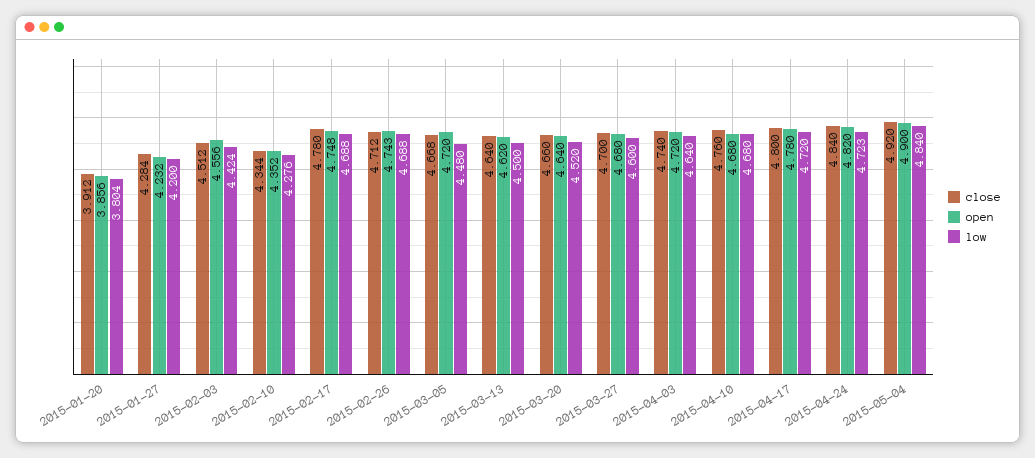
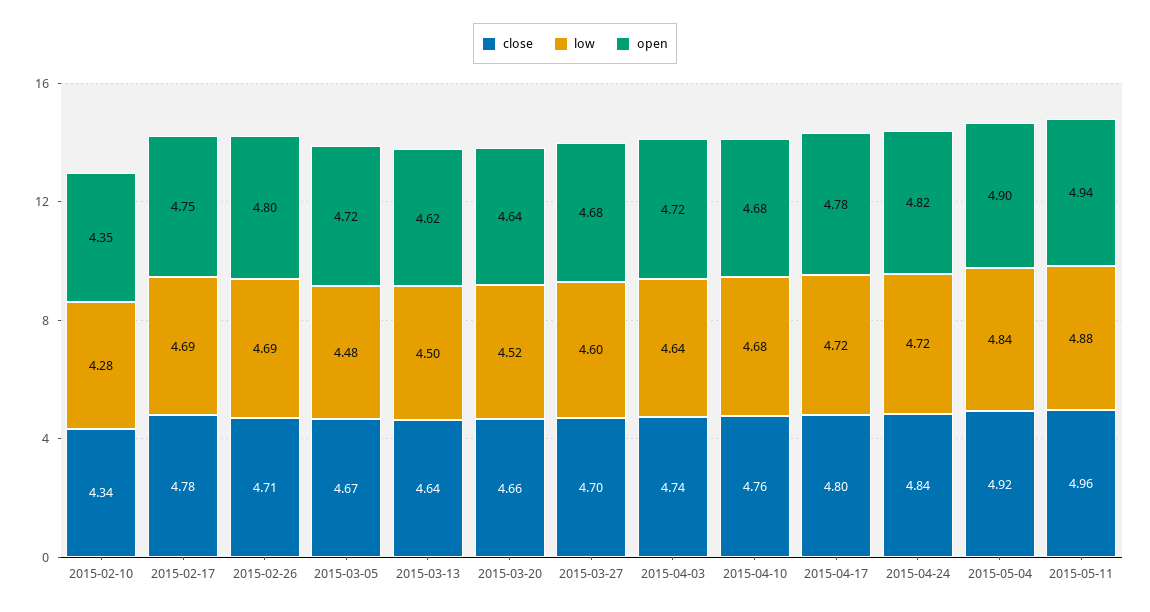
close, 2015-01-20: 3.912 -> none
open, 2015-01-20: 3.856 -> none
low, 2015-01-20: 3.804 -> none
close, 2015-01-27: 4.284 -> none
open, 2015-01-27: 4.232 -> none
low, 2015-01-27: 4.2 -> none
close, 2015-02-03: 4.512 -> none
open, 2015-02-03: 4.556 -> none
low, 2015-02-03: 4.424 -> none
open, 2015-02-26: 4.743 -> 4.8
close, 2015-05-11: none -> 4.96
low, 2015-05-11: none -> 4.88
open, 2015-05-11: none -> 4.94

